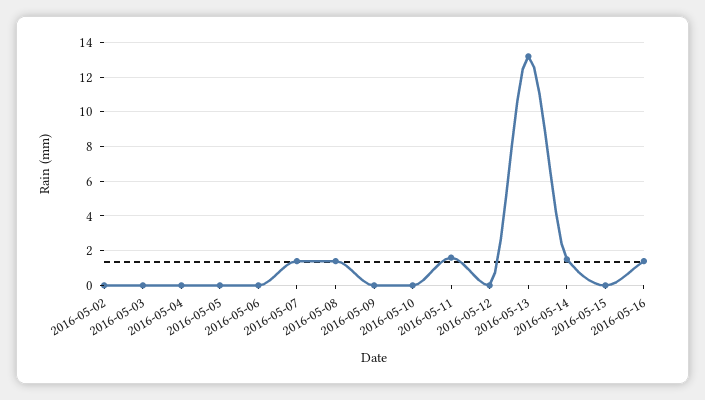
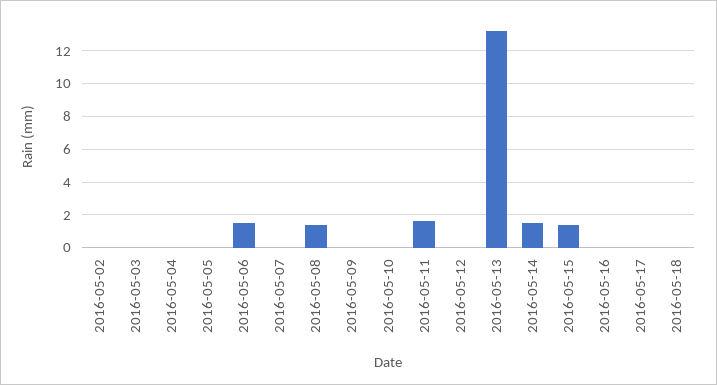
2016-05-06: 0 -> 1.5
2016-05-07: 1.5 -> 0
2016-05-15: 0 -> 1.5
2016-05-16: 1.5 -> 0
2016-05-17: none -> 0
2016-05-18: none -> 0

